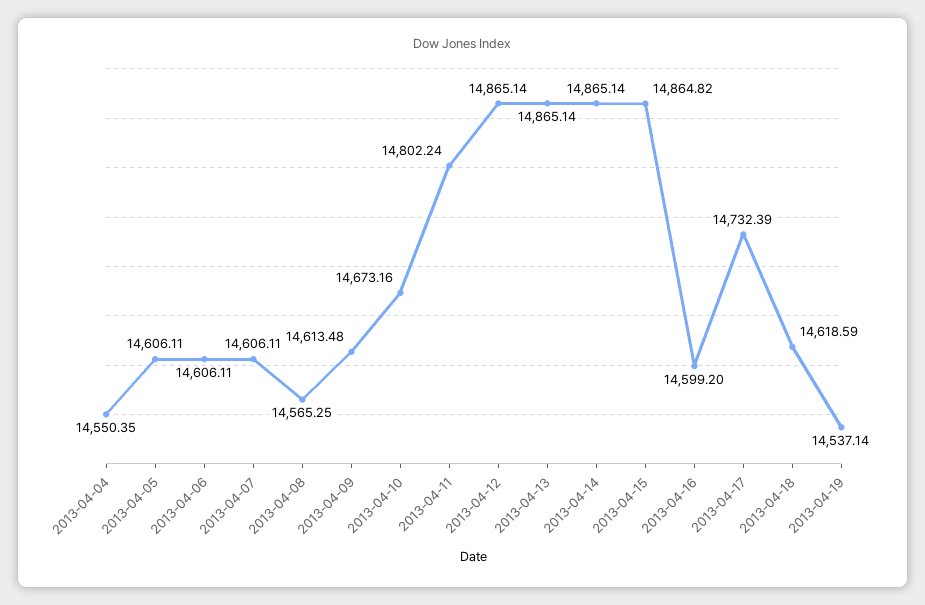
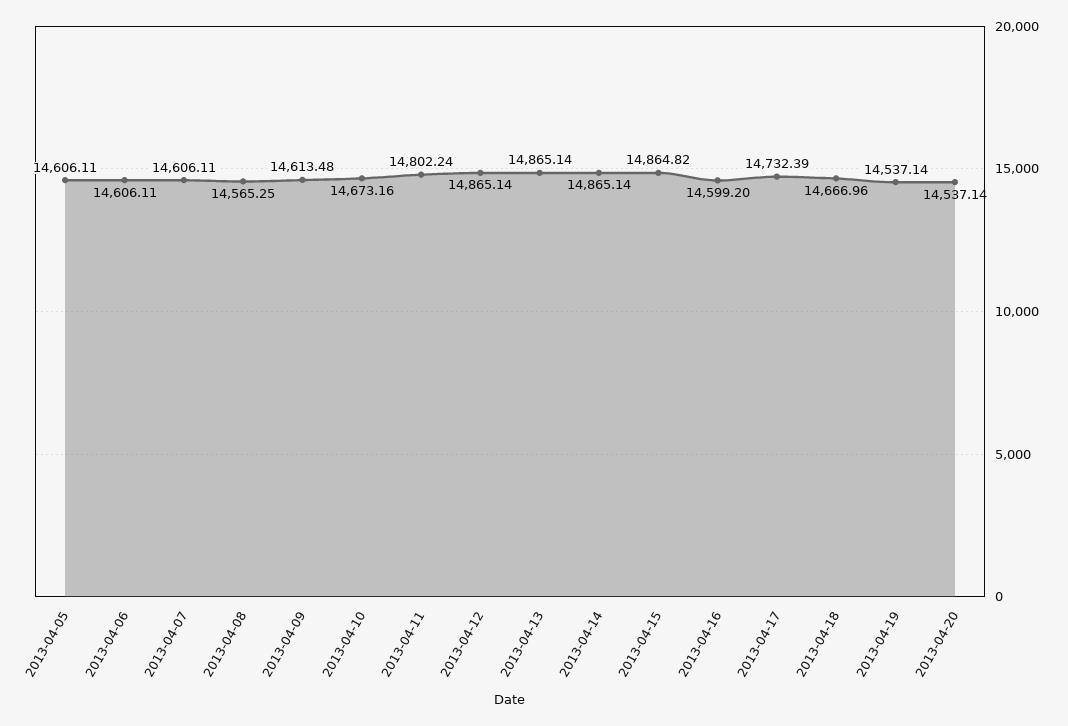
2013-04-04: 14550.35 -> none
2013-04-18: 14618.59 -> 14666.96
2013-04-20: none -> 14537.14

